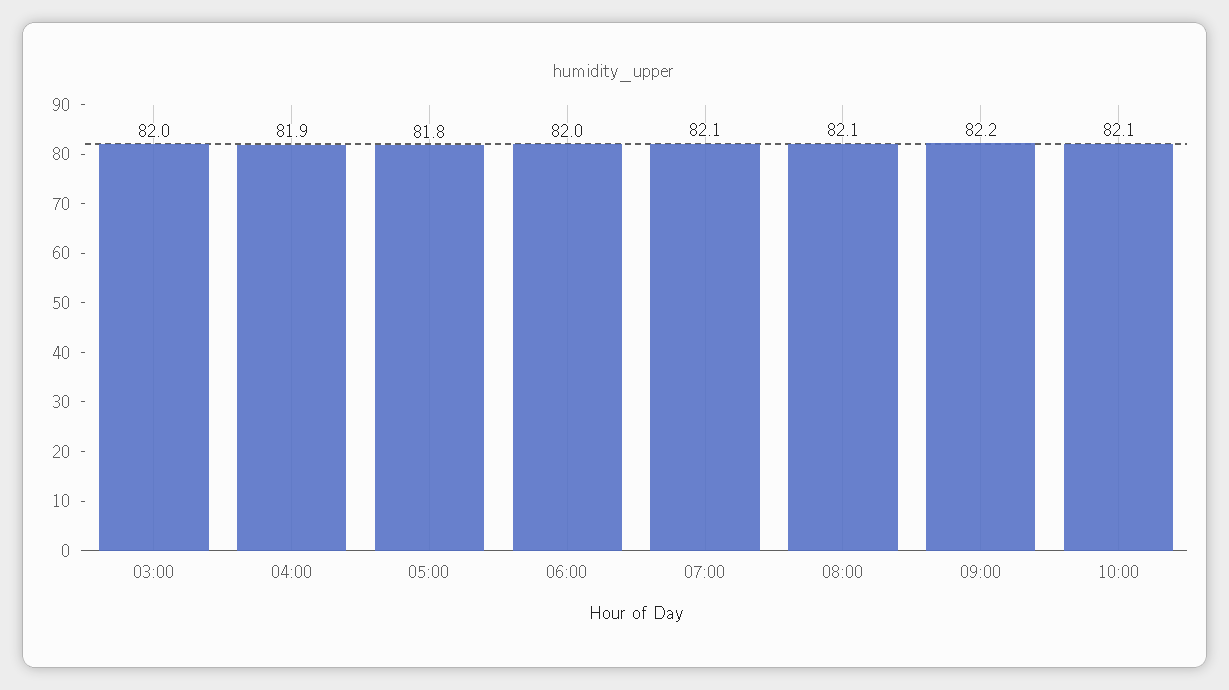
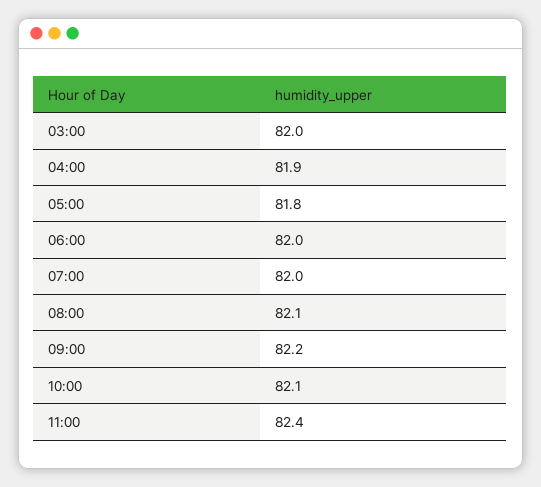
07:00: 82.1 -> 82
11:00: none -> 82.4

